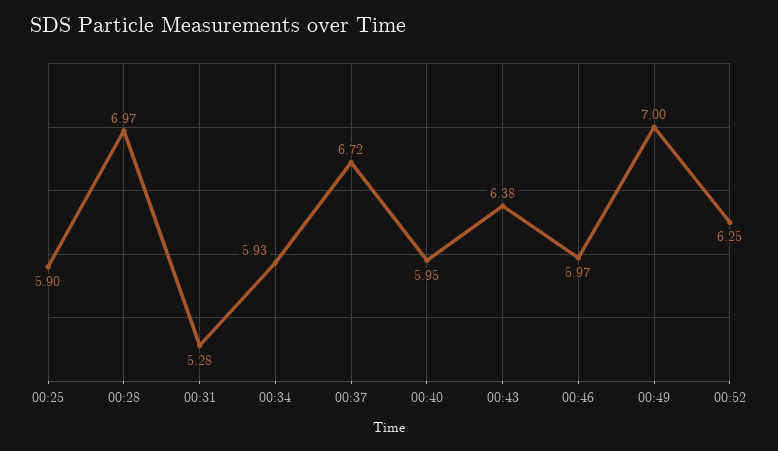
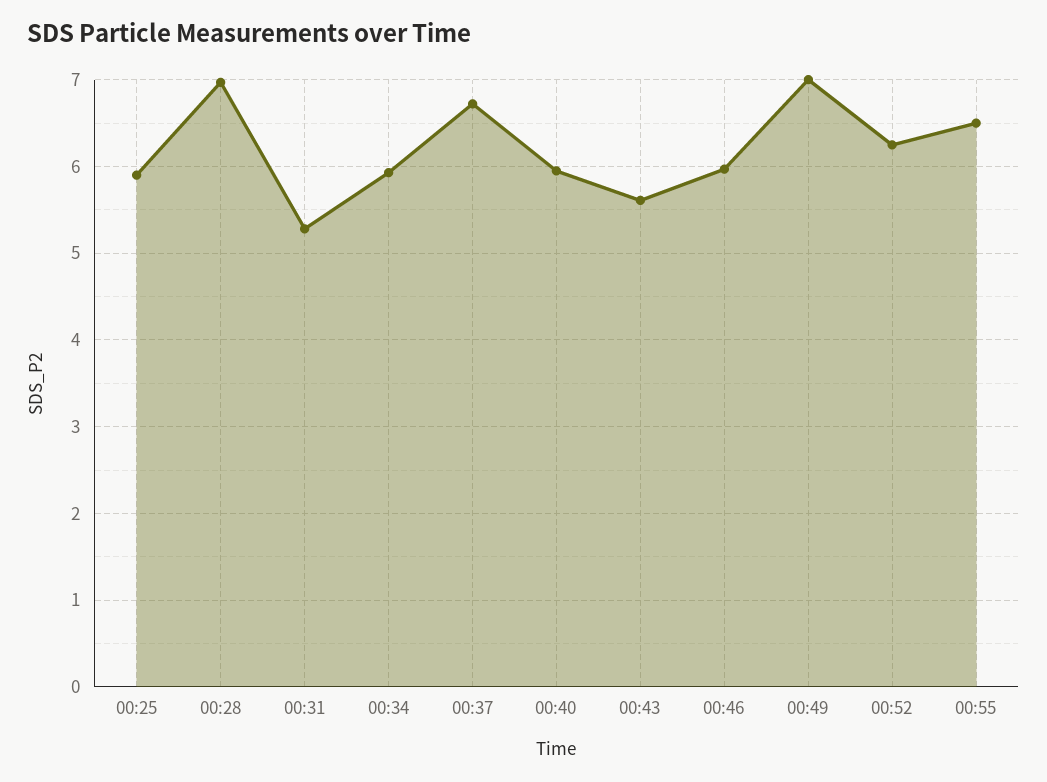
00:43: 6.38 -> 5.6
00:55: none -> 6.5

